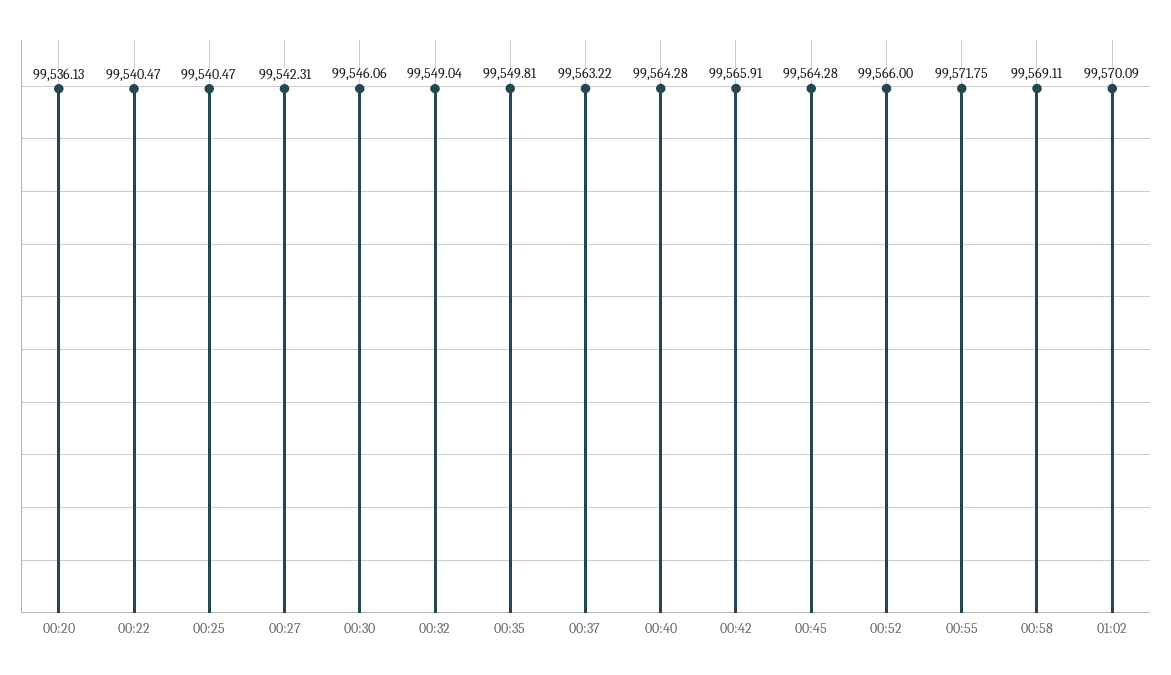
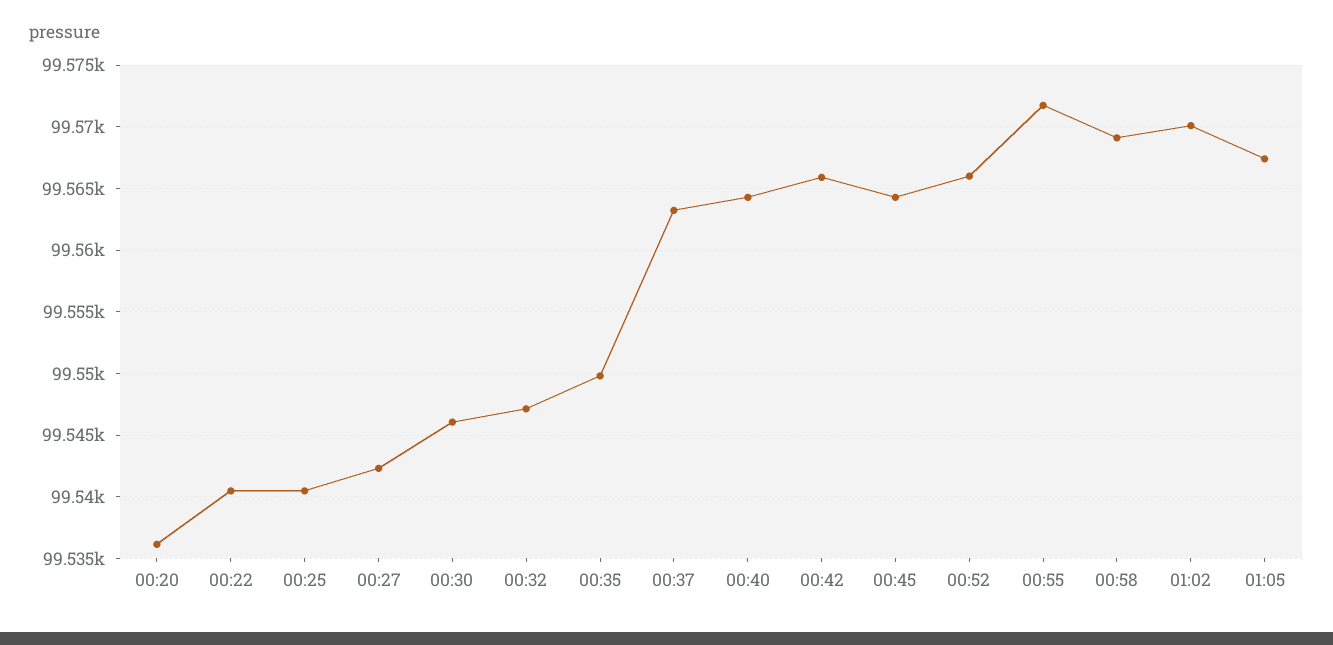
00:32: 99549.04 -> 99547
01:05: none -> 99567.5

